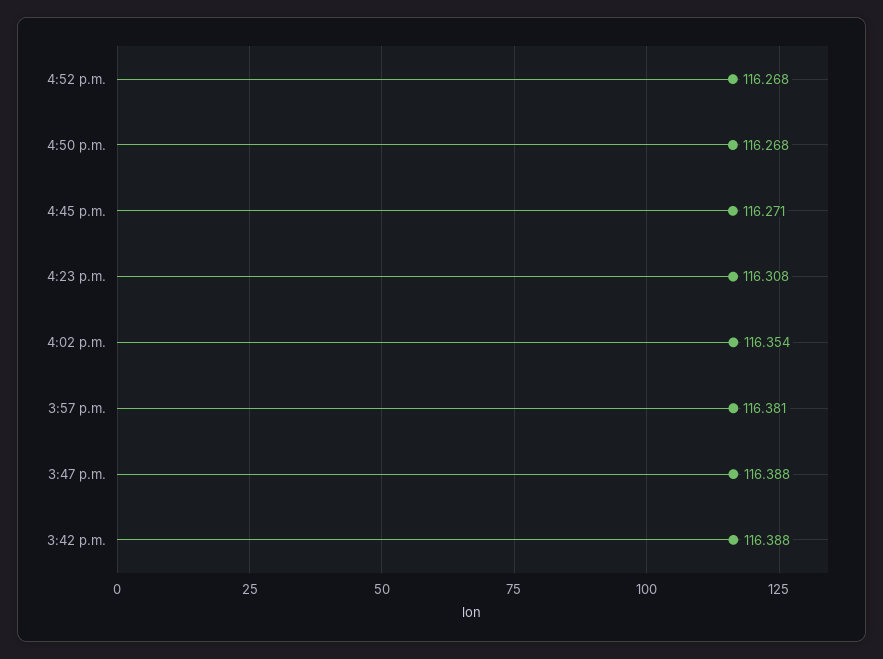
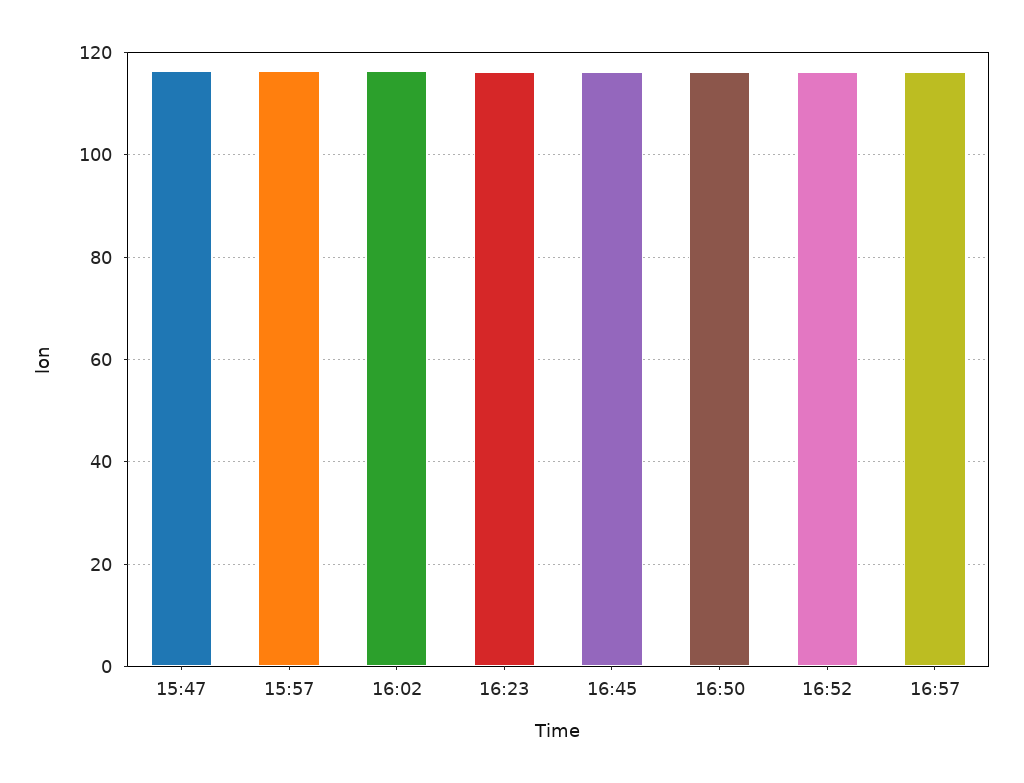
3:42 p.m.: 116.388 -> none
16:57: none -> 116

